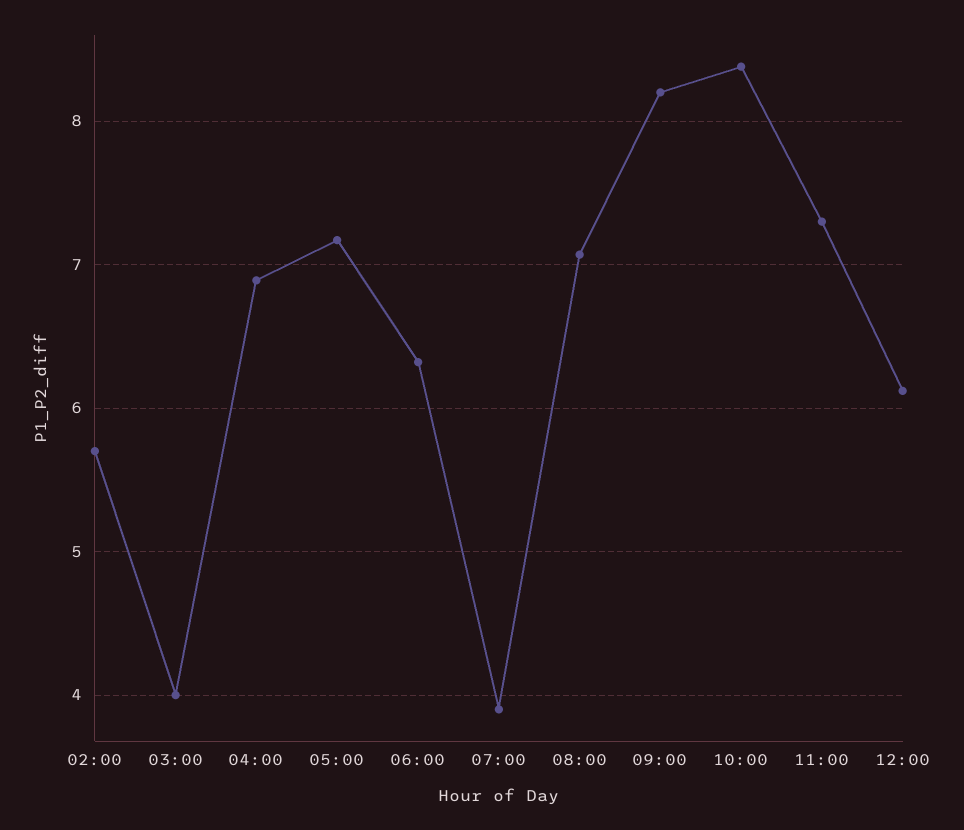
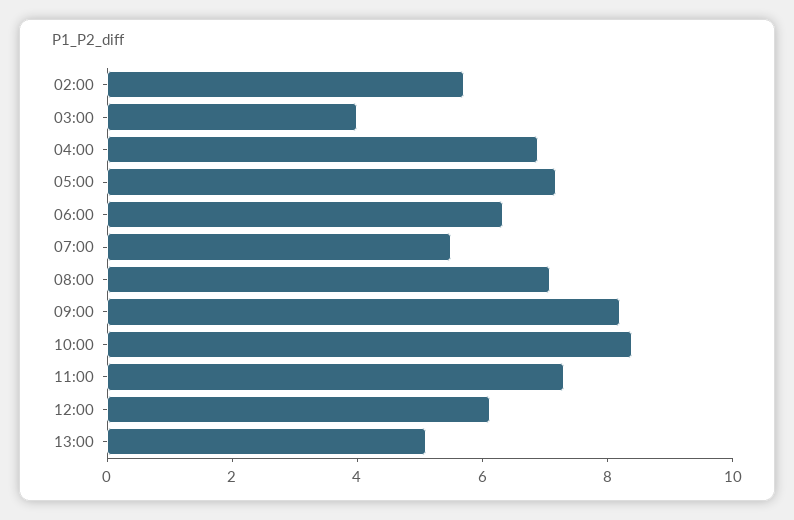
07:00: 3.9 -> 5.5
13:00: none -> 5

